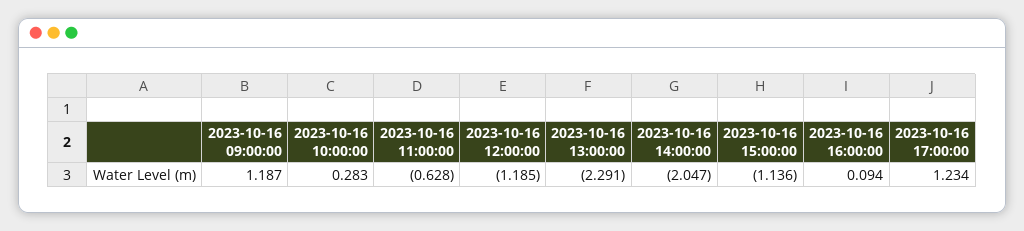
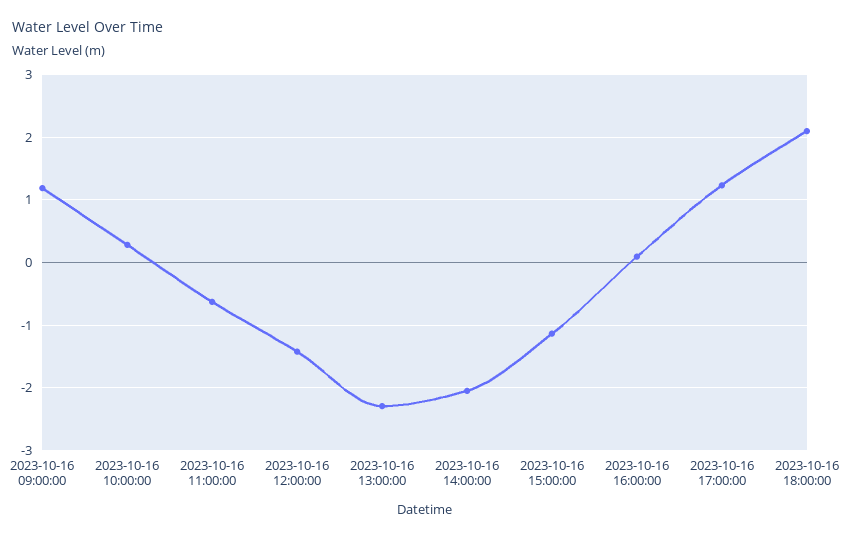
2023-10-16 12:00:00: -1.185 -> -1.4
2023-10-16 18:00:00: none -> 2.1

